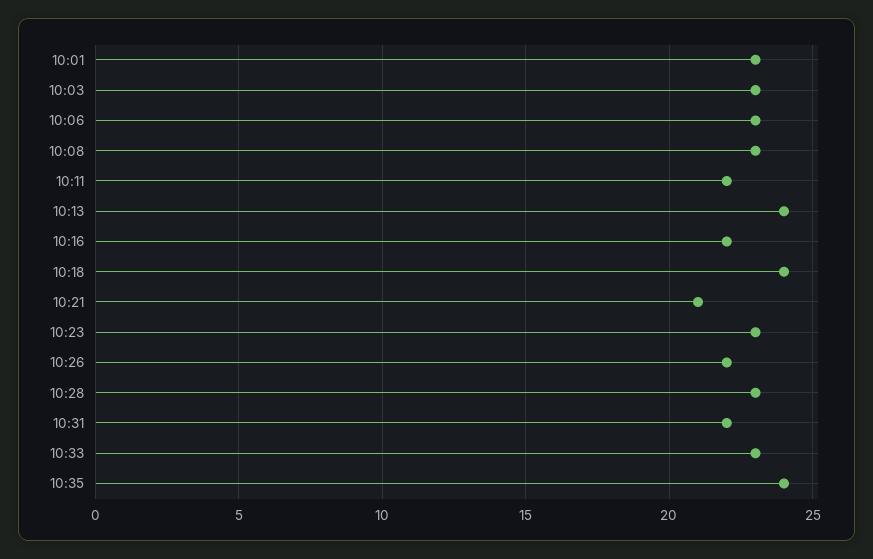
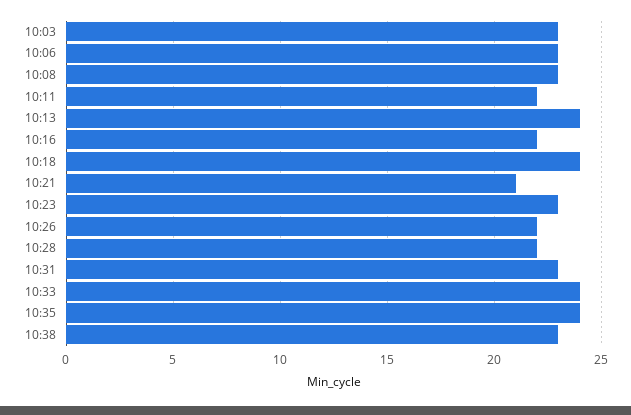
10:01: 23 -> none
10:28: 23 -> 22
10:31: 22 -> 23
10:33: 23 -> 24
10:38: none -> 23

